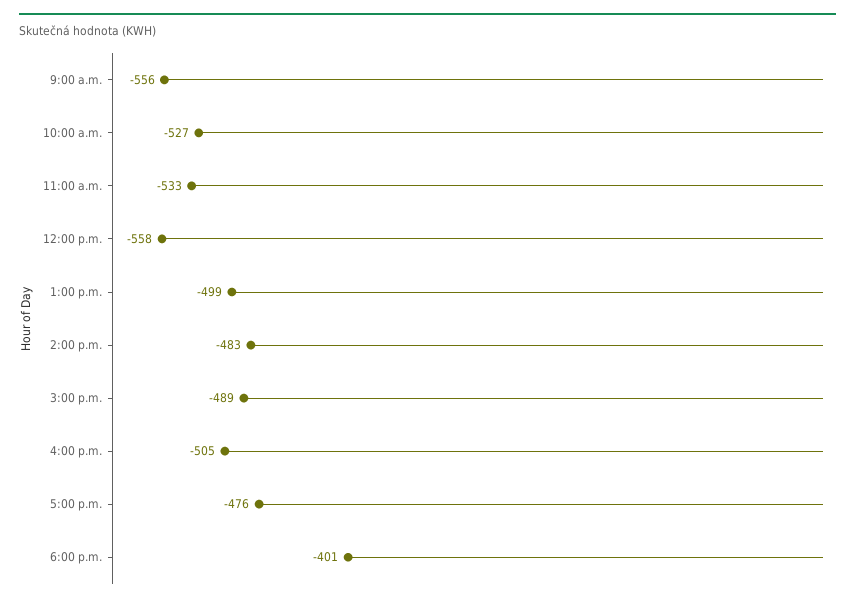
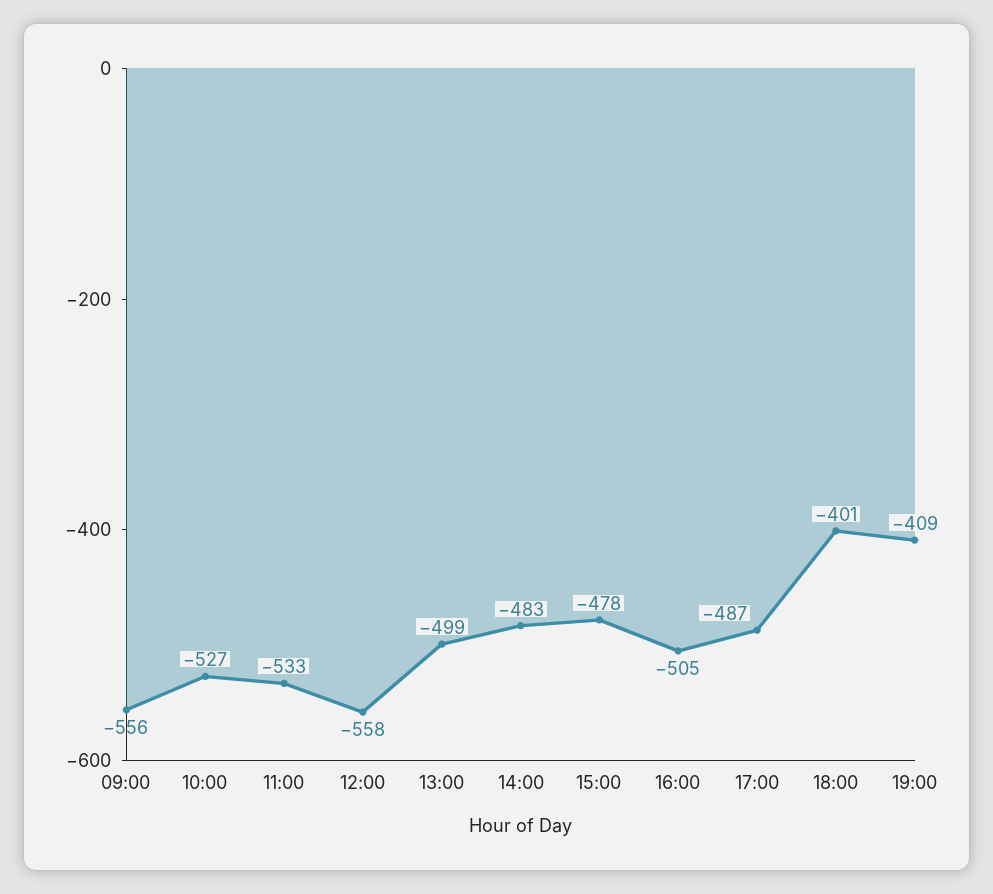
3:00 p.m.: -489 -> -478
5:00 p.m.: -476 -> -487
19:00: none -> -409

